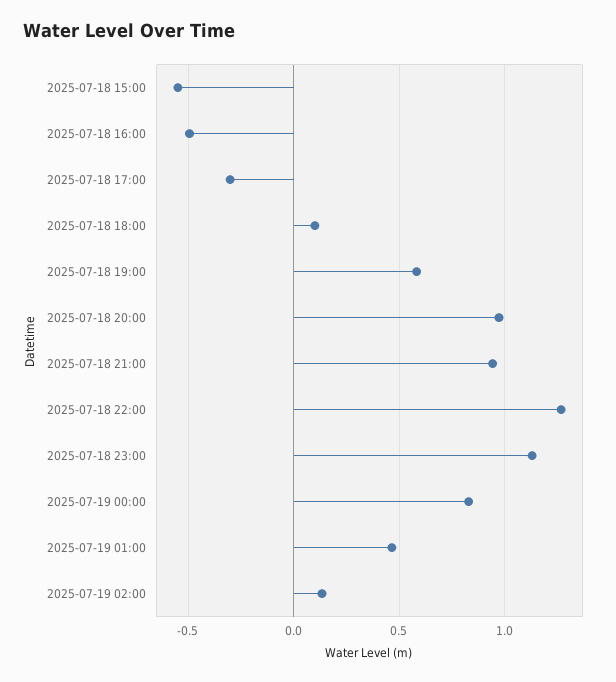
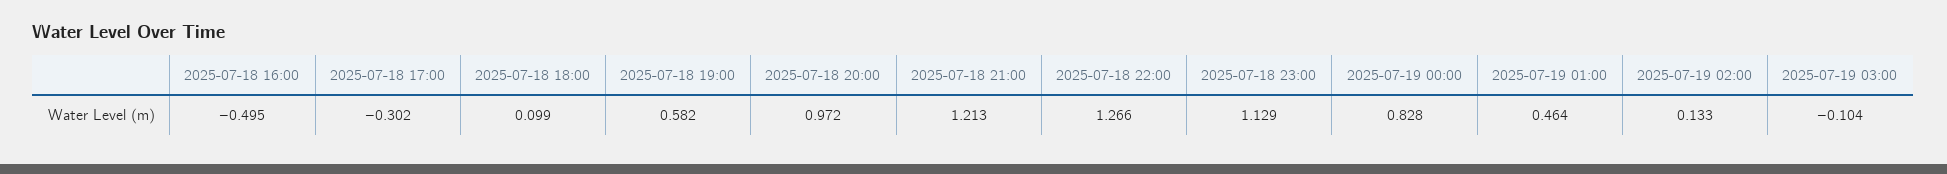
2025-07-18 15:00: -0.55 -> none
2025-07-18 21:00: 0.95 -> 1.213
2025-07-19 03:00: none -> -0.104

